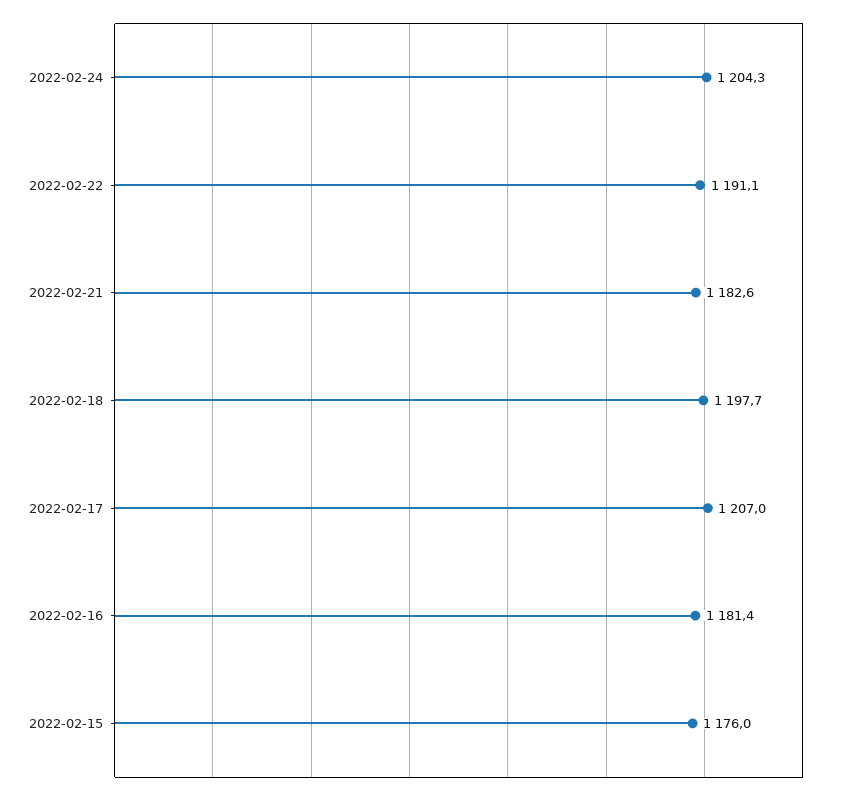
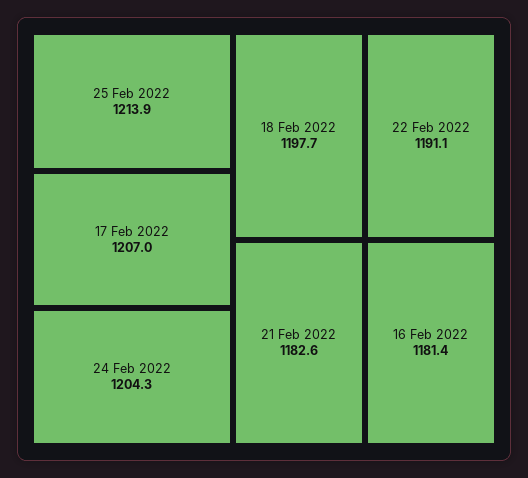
2022-02-15: 1176 -> none
25 Feb 2022: none -> 1213.9

